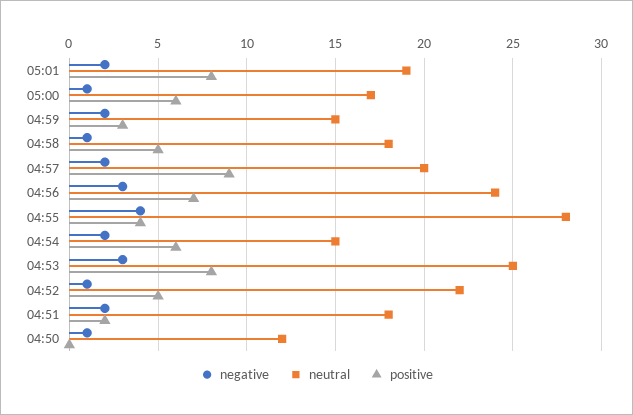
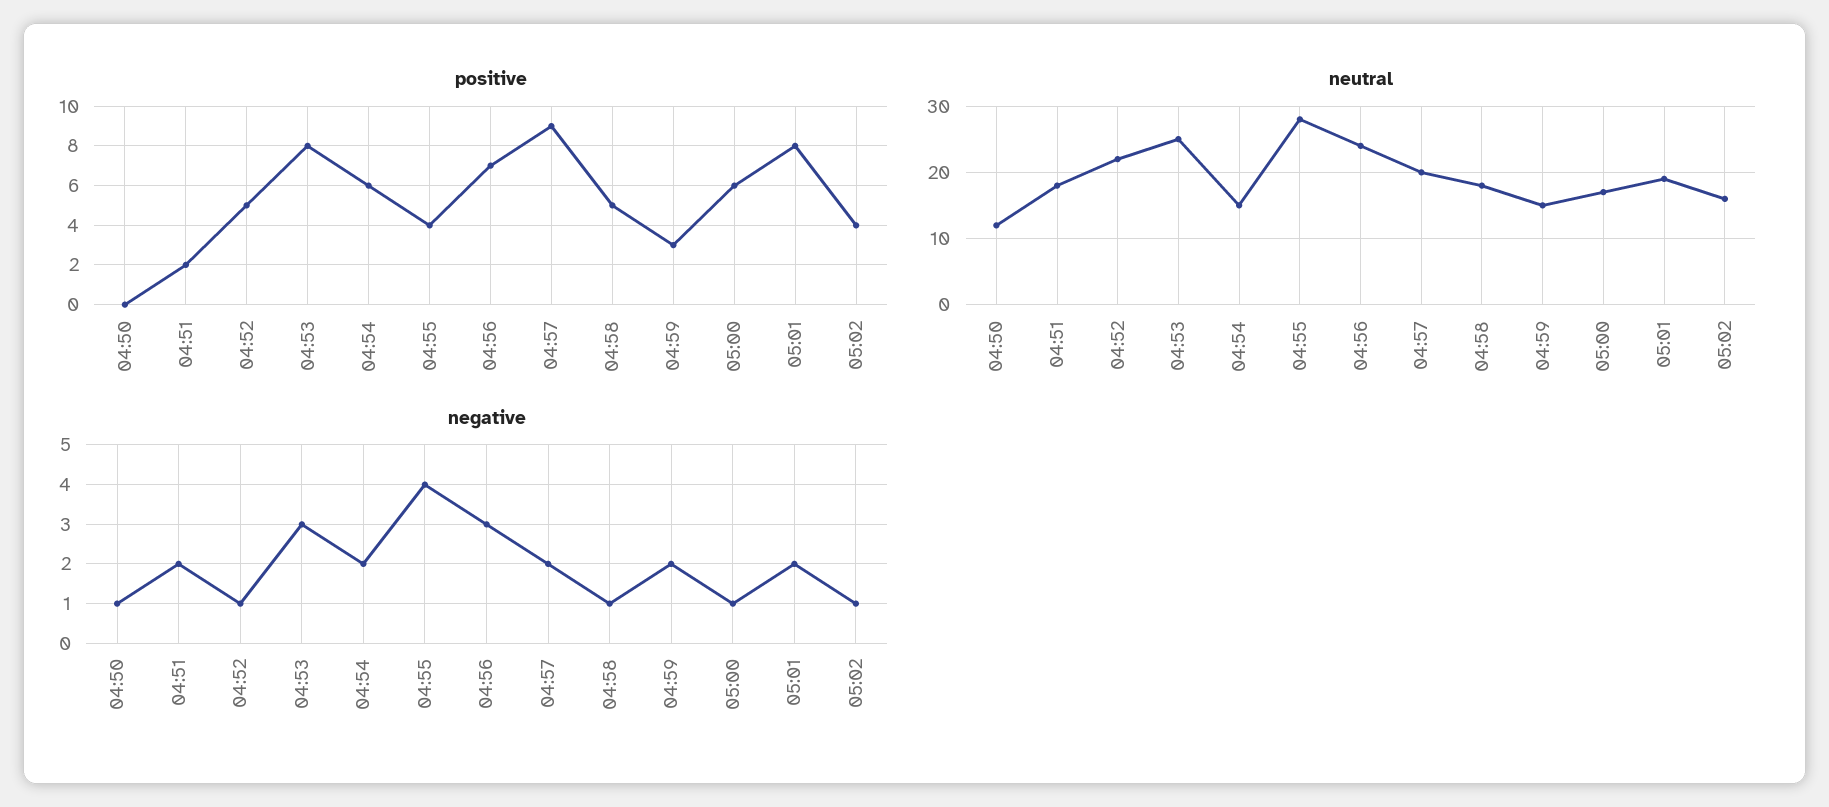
positive, 05:02: none -> 4
neutral, 05:02: none -> 16
negative, 05:02: none -> 1

